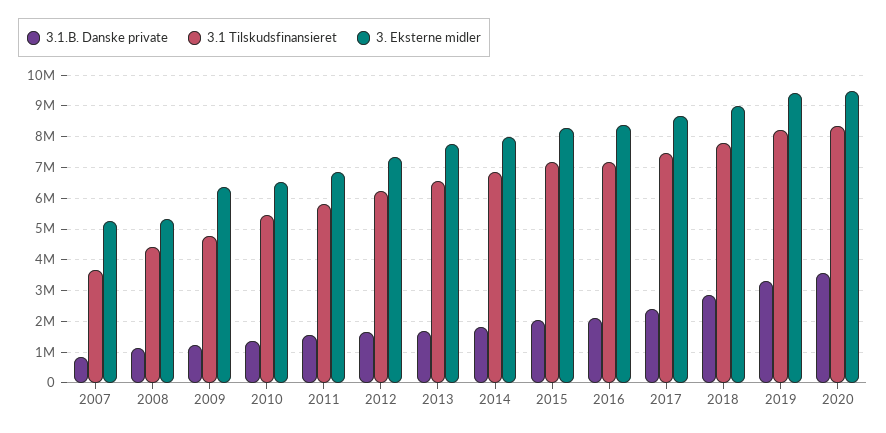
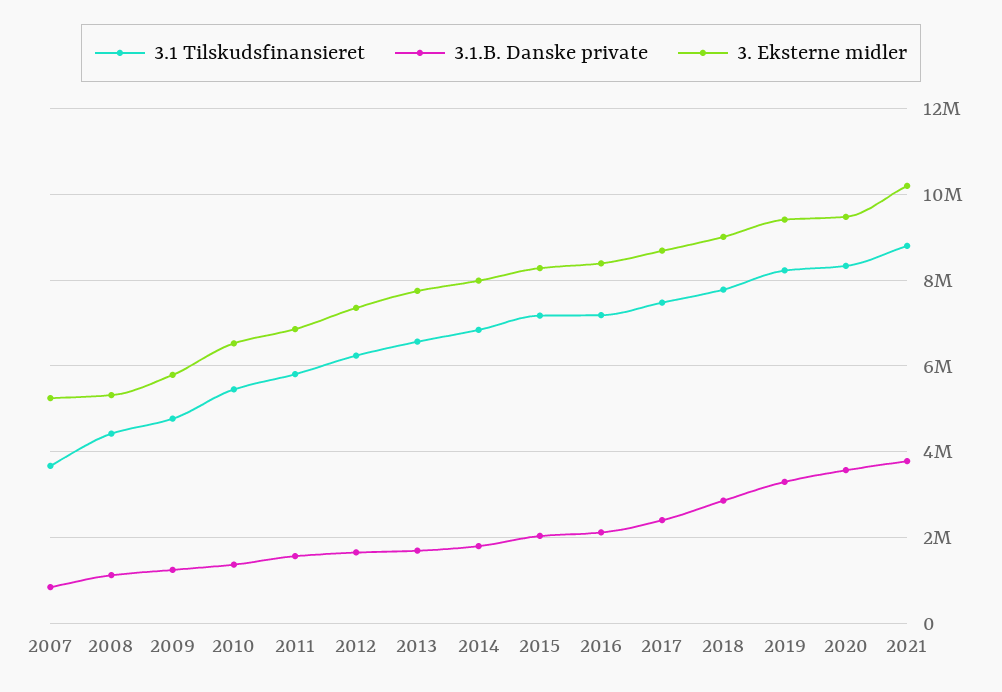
3. Eksterne midler, 2009: 6400000 -> 5800000
3.1 Tilskudsfinansieret, 2021: none -> 8800000
3.1.B. Danske private, 2021: none -> 3800000
3. Eksterne midler, 2021: none -> 10200000

